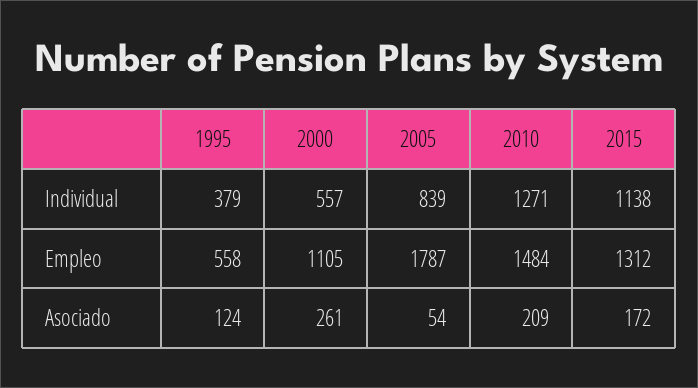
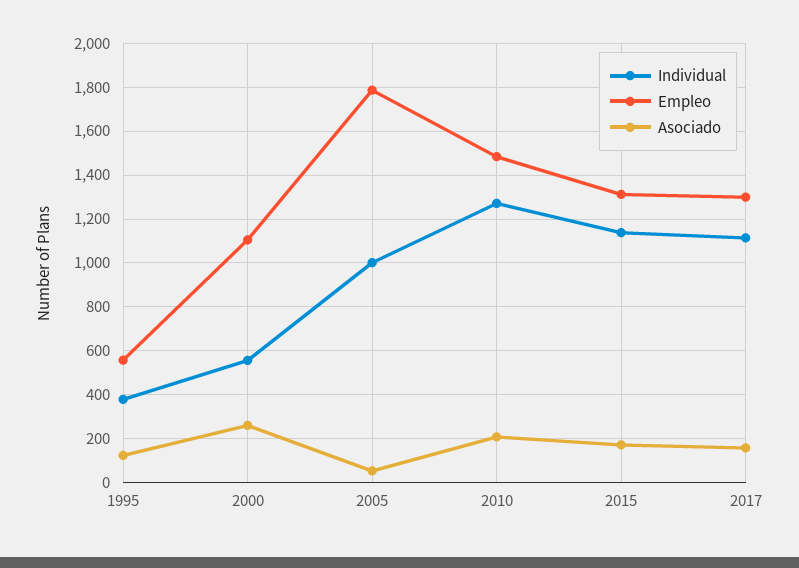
Individual, 2005: 839 -> 1000
Individual, 2017: none -> 1100
Empleo, 2017: none -> 1300
Asociado, 2017: none -> 150

